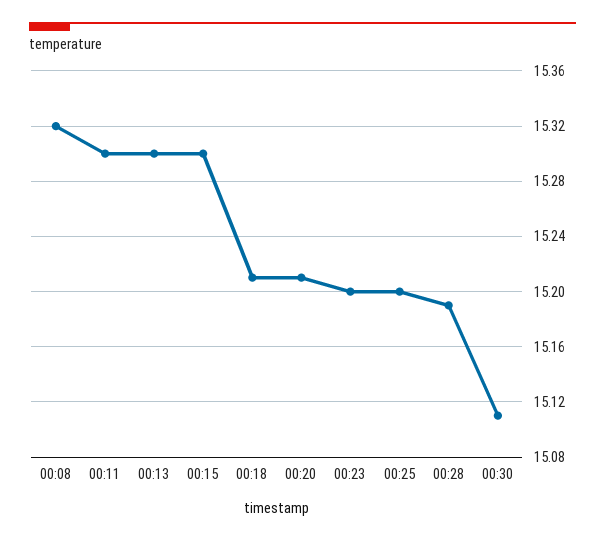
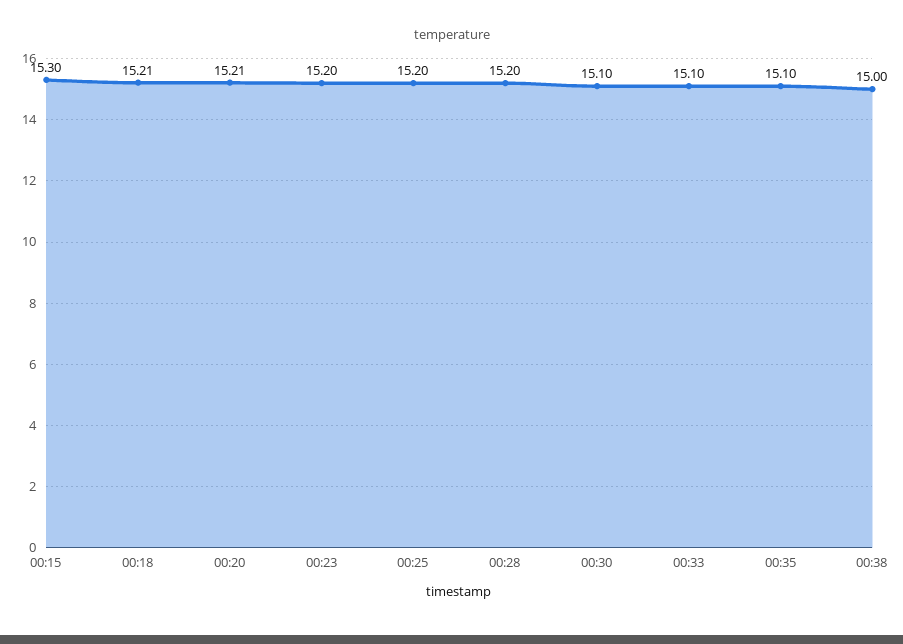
00:08: 15.32 -> none
00:11: 15.3 -> none
00:13: 15.3 -> none
00:28: 15.19 -> 15.2
00:30: 15.11 -> 15.1
00:33: none -> 15.1
00:35: none -> 15.1
00:38: none -> 15

